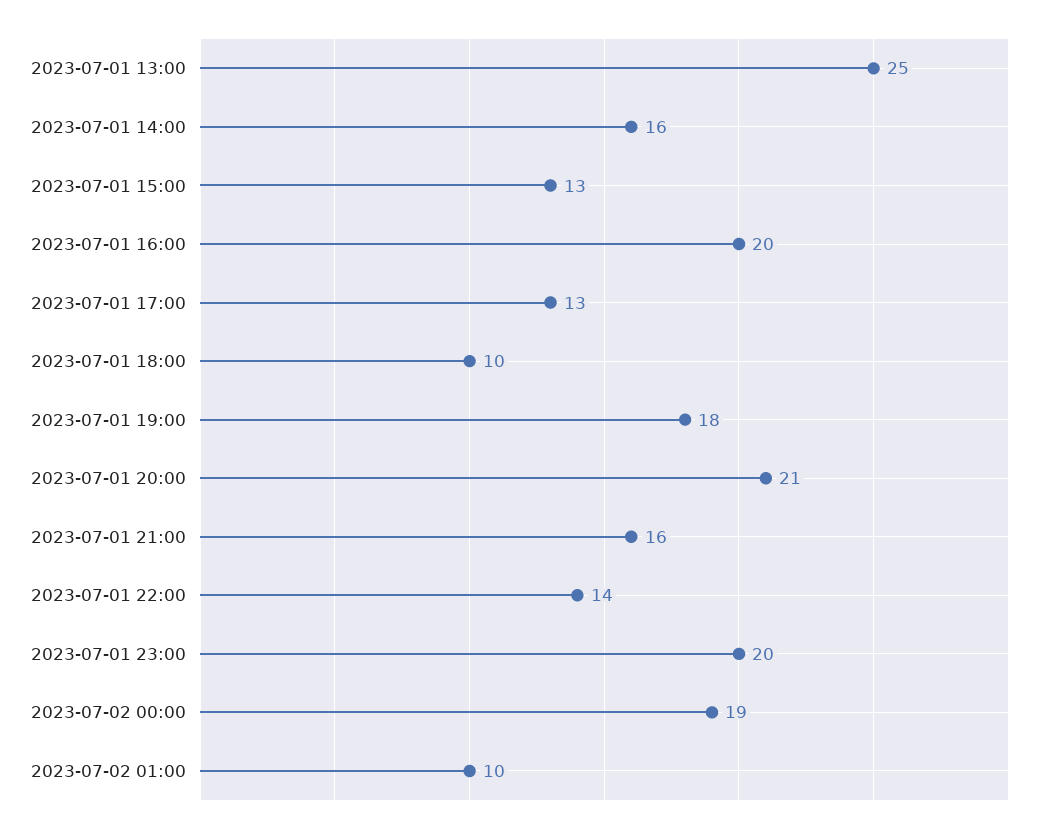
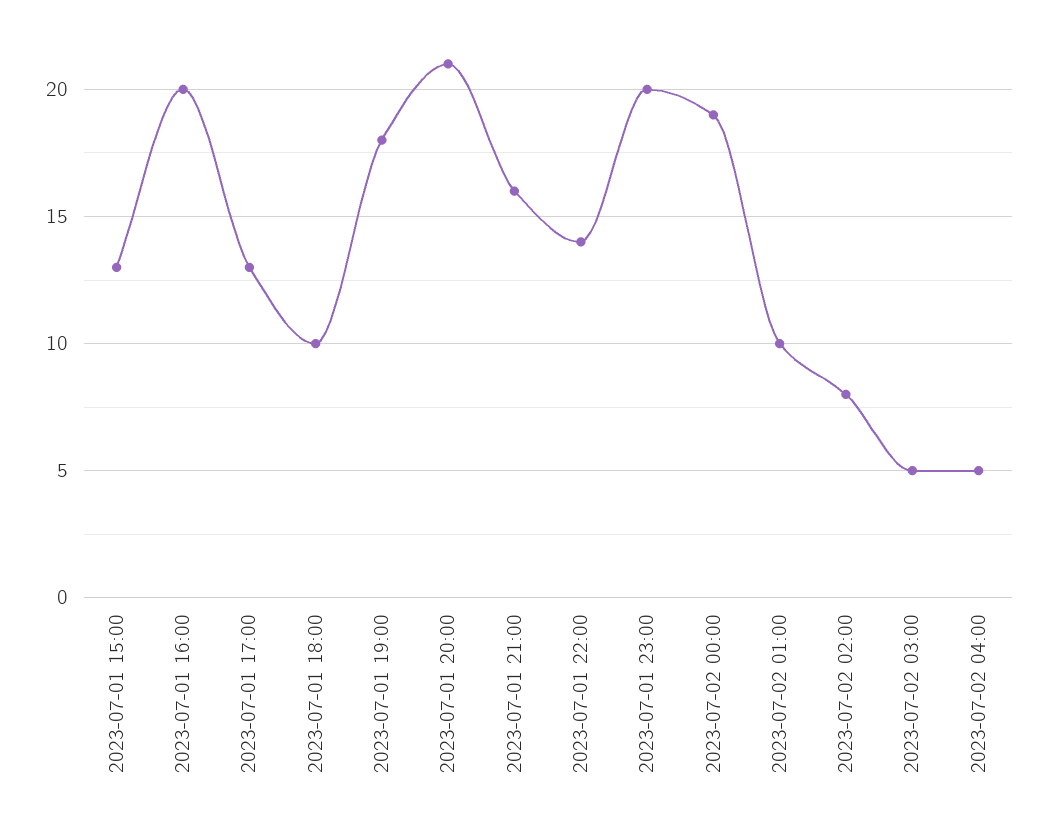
2023-07-01 13:00: 25 -> none
2023-07-01 14:00: 16 -> none
2023-07-02 02:00: none -> 8
2023-07-02 03:00: none -> 5
2023-07-02 04:00: none -> 5

